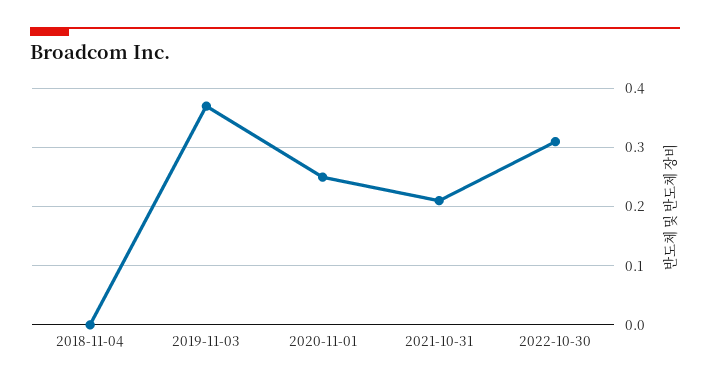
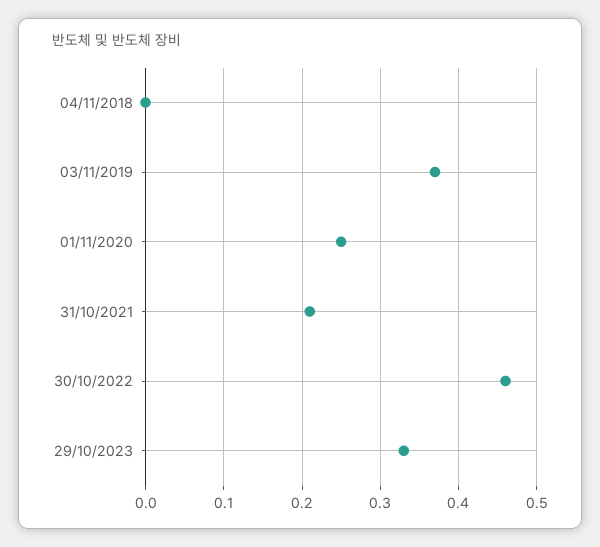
2022-10-30: 0.3 -> 0.46
29/10/2023: none -> 0.33

